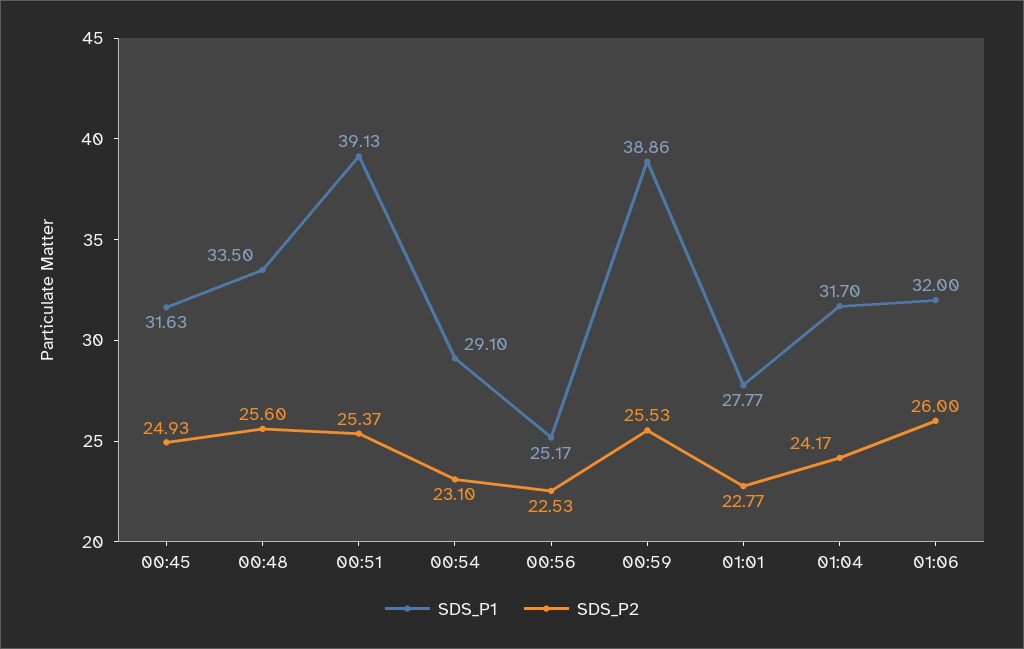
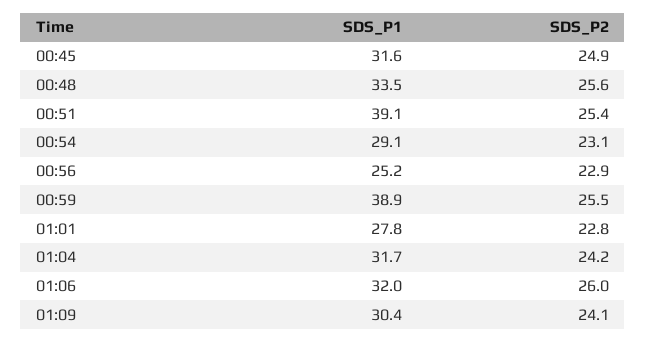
SDS_P2, 00:56: 22.53 -> 22.9
SDS_P1, 01:09: none -> 30.4
SDS_P2, 01:09: none -> 24.1

